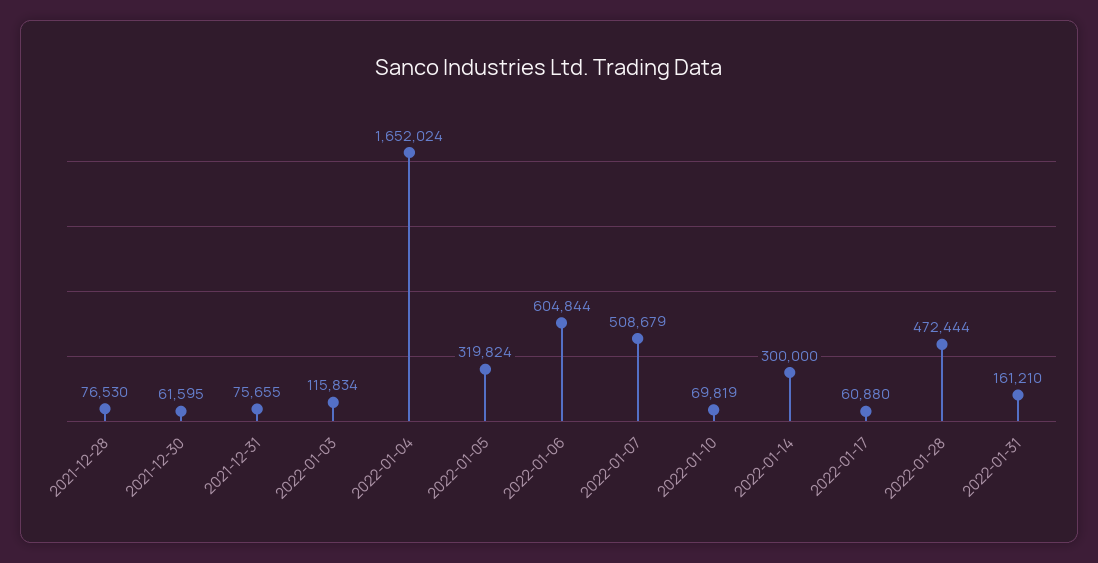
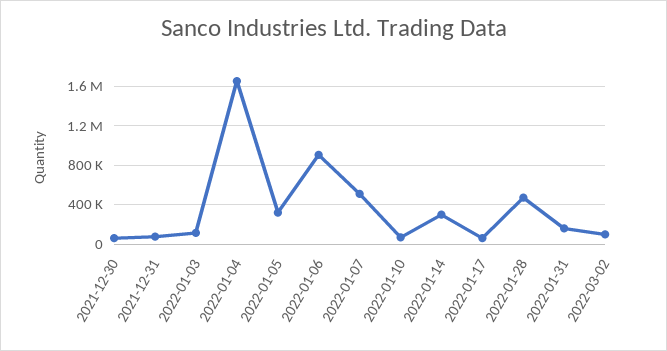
2021-12-28: 76530 -> none
2022-01-06: 604844 -> 900000
2022-03-02: none -> 100000

